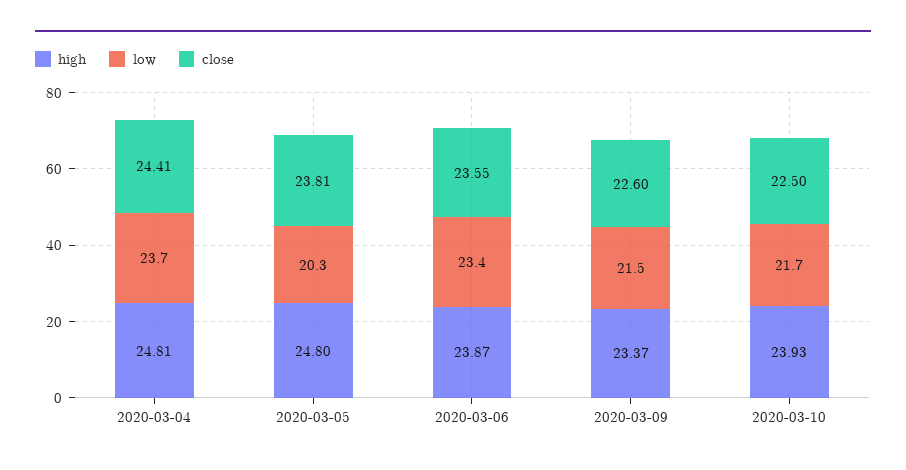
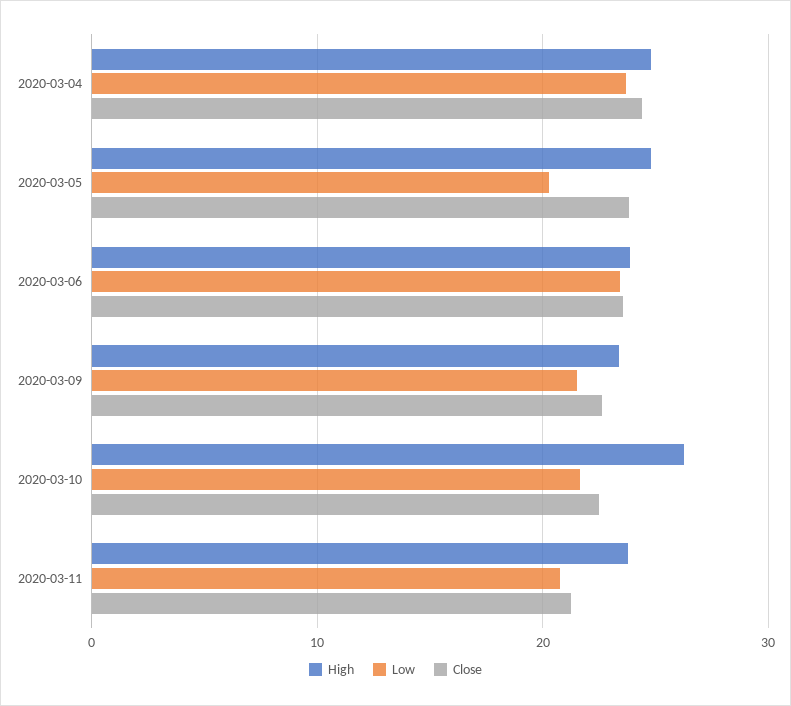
high, 2020-03-10: 23.93 -> 26
high, 2020-03-11: none -> 24
low, 2020-03-11: none -> 21
close, 2020-03-11: none -> 21

